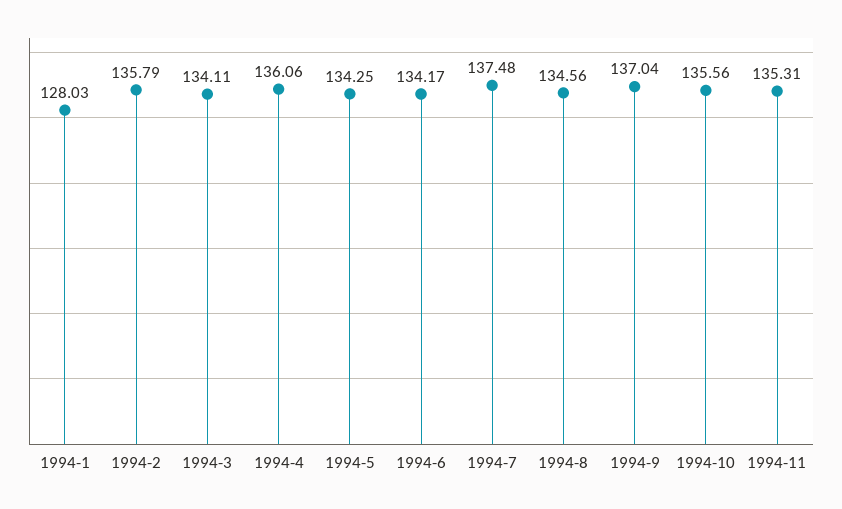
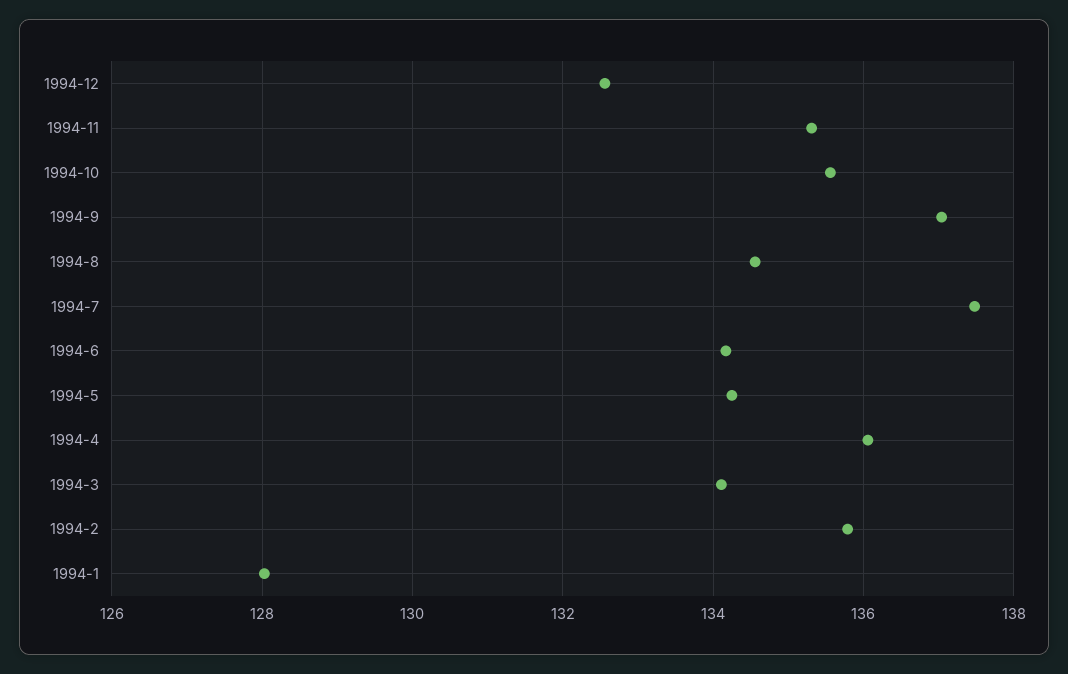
1994-12: none -> 132.6

